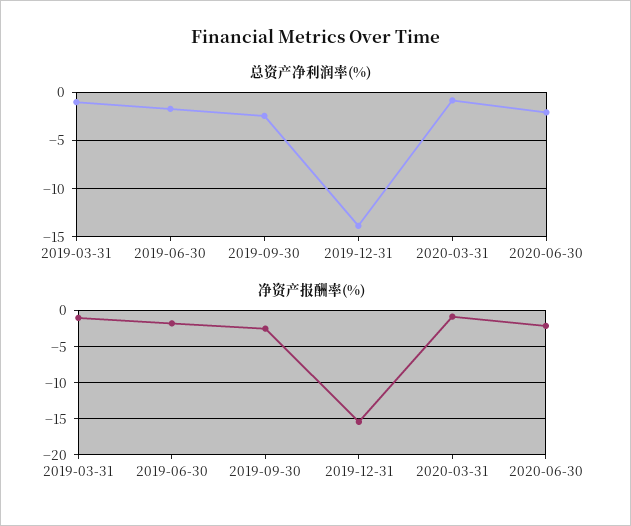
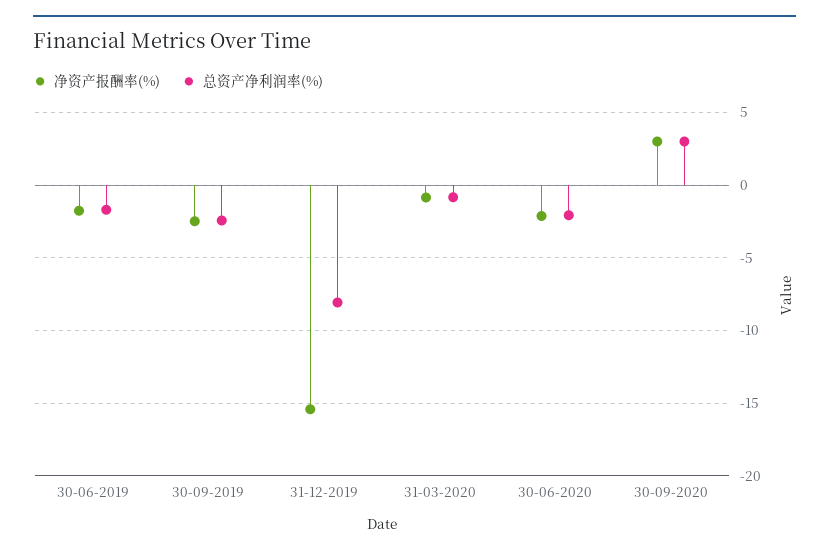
总资产净利润率(%), 2019-03-31: -1 -> none
总资产净利润率(%), 2019-12-31: -14 -> -8
净资产报酬率(%), 2019-03-31: -1 -> none
净资产报酬率(%), 30-09-2020: none -> 3
总资产净利润率(%), 30-09-2020: none -> 3

